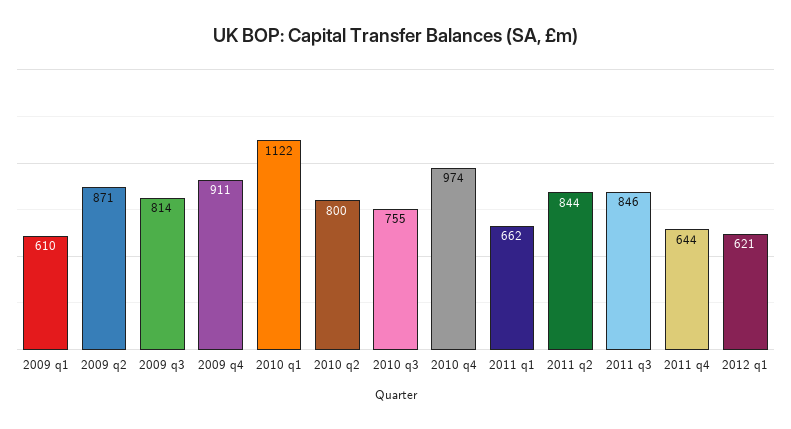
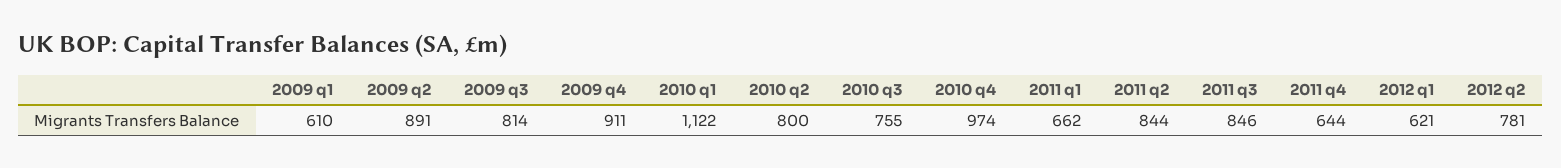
2009 q2: 871 -> 891
2012 q2: none -> 781

